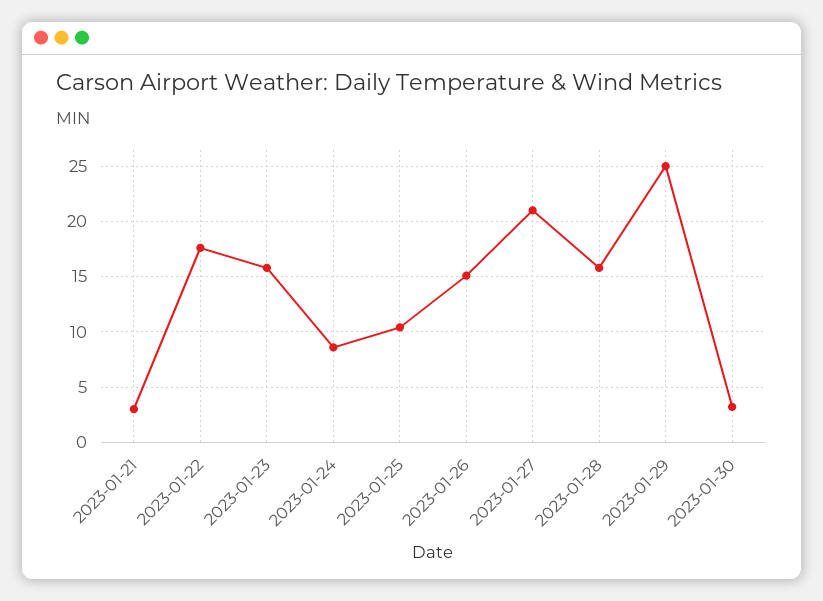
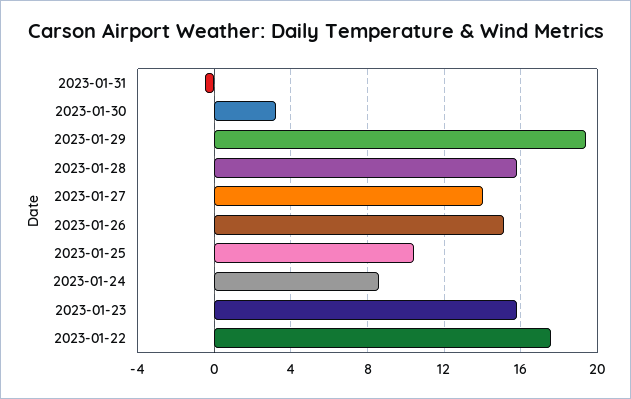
2023-01-21: 3 -> none
2023-01-27: 21 -> 14
2023-01-29: 25 -> 19.5
2023-01-31: none -> -0.5

